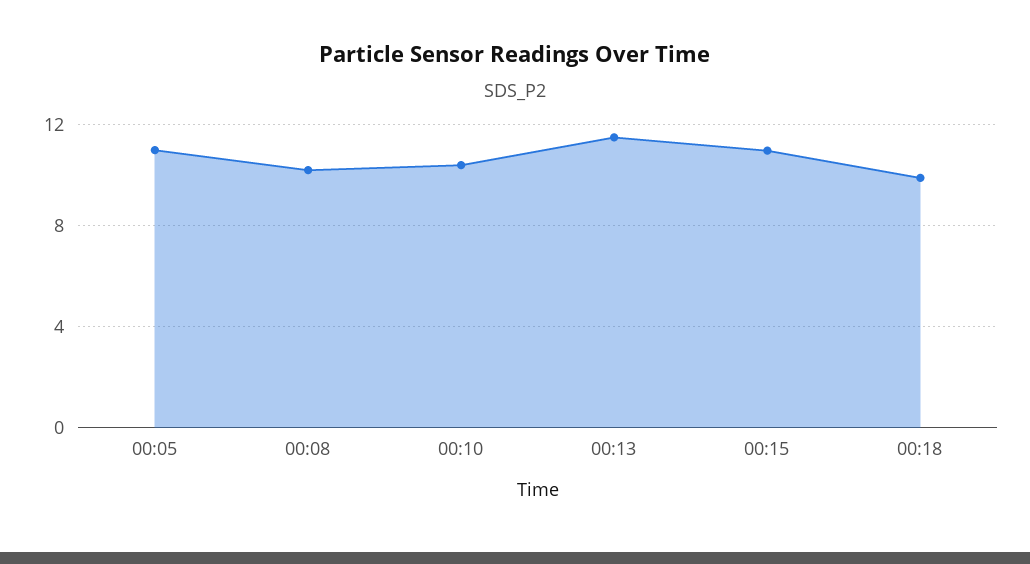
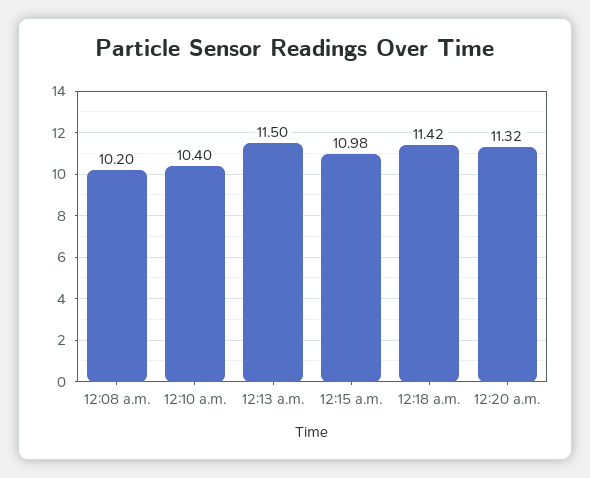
00:05: 11 -> none
00:18: 10 -> 11.42
12:20 a.m.: none -> 11.32

